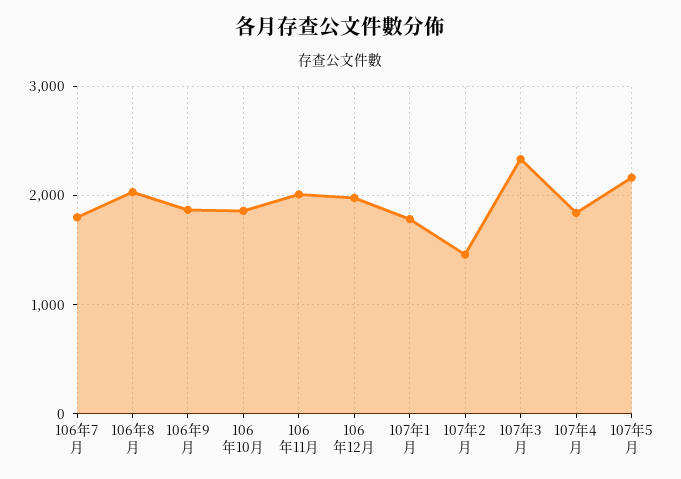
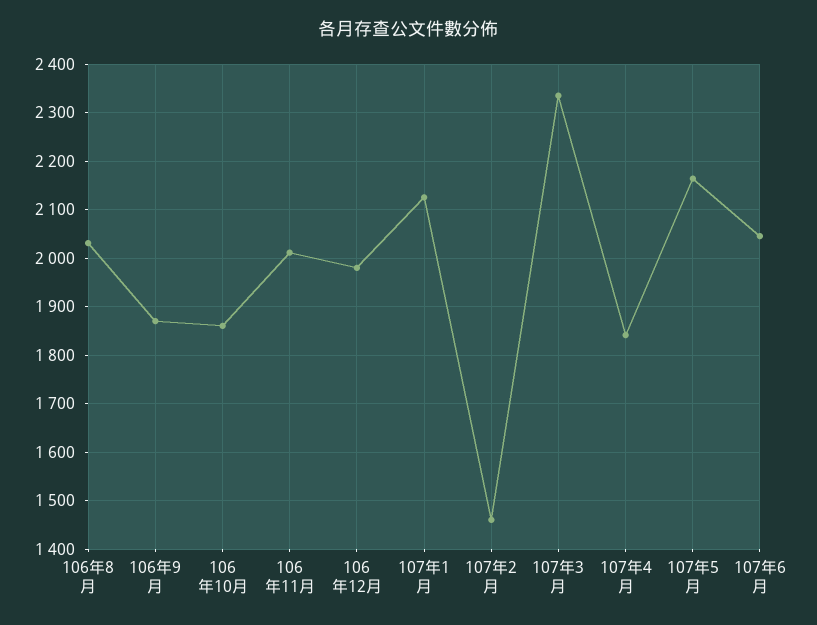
106年7月: 1800 -> none
107年1月: 1800 -> 2120
107年6月: none -> 2040

